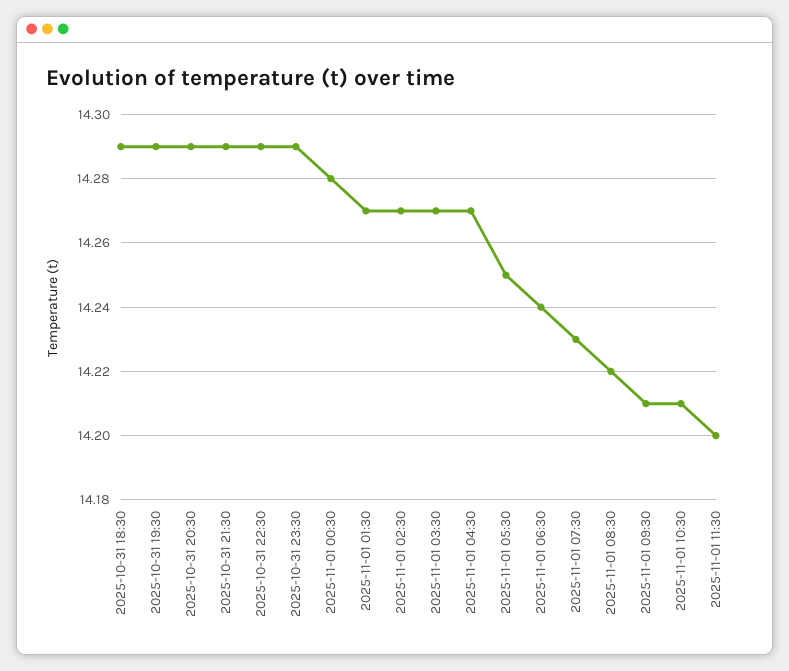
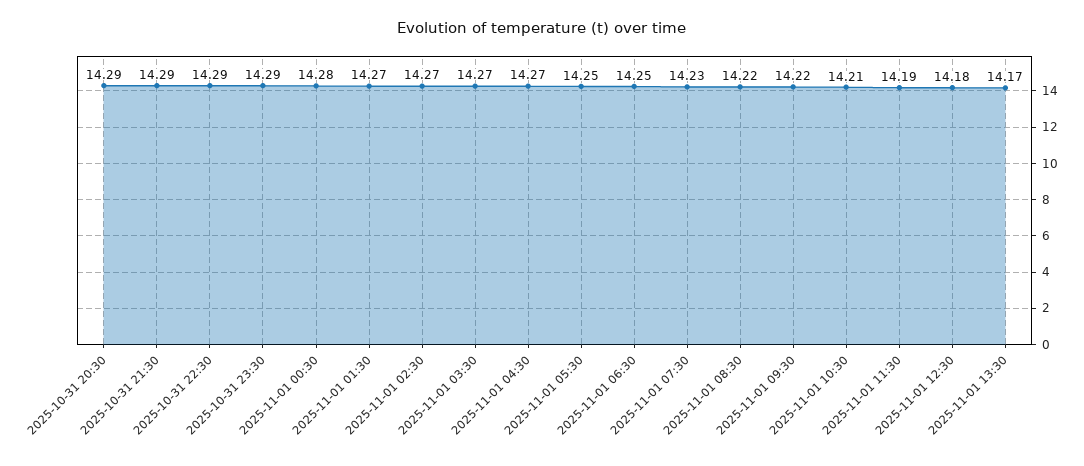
2025-10-31 18:30: 14.29 -> none
2025-10-31 19:30: 14.29 -> none
2025-11-01 06:30: 14.24 -> 14.25
2025-11-01 09:30: 14.21 -> 14.22
2025-11-01 11:30: 14.2 -> 14.19
2025-11-01 12:30: none -> 14.18
2025-11-01 13:30: none -> 14.17

